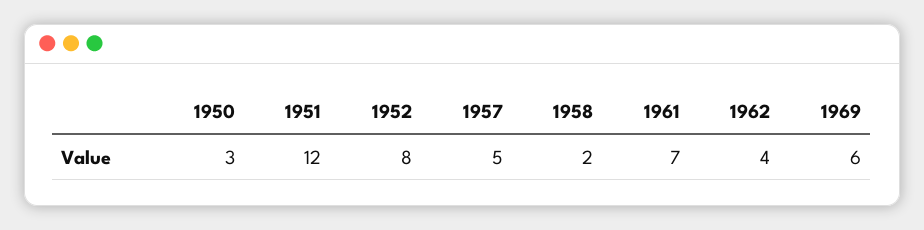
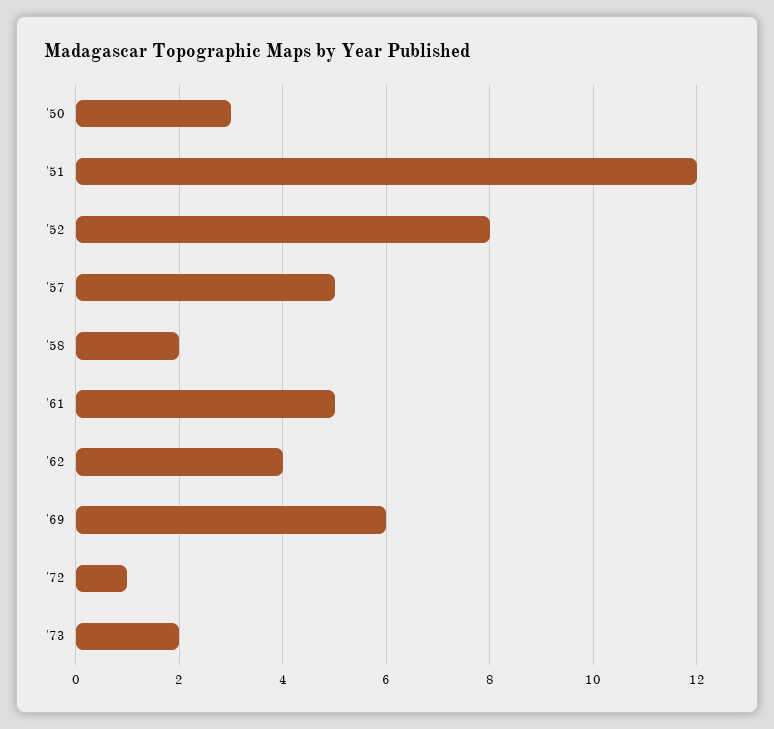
1961: 7 -> 5
'72: none -> 1
'73: none -> 2

